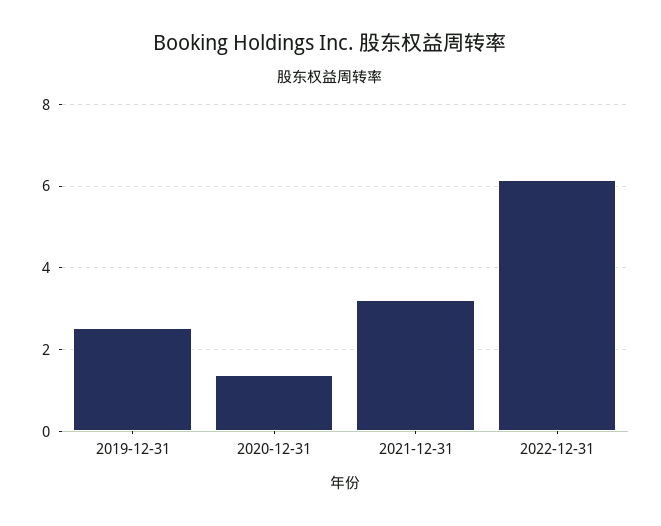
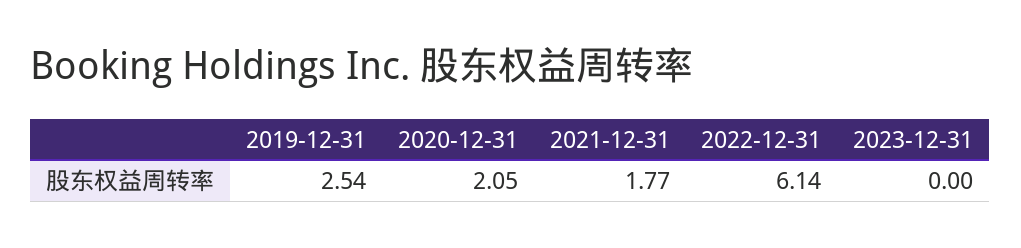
2020-12-31: 1.4 -> 2.05
2021-12-31: 3.2 -> 1.77
2023-12-31: none -> 0

